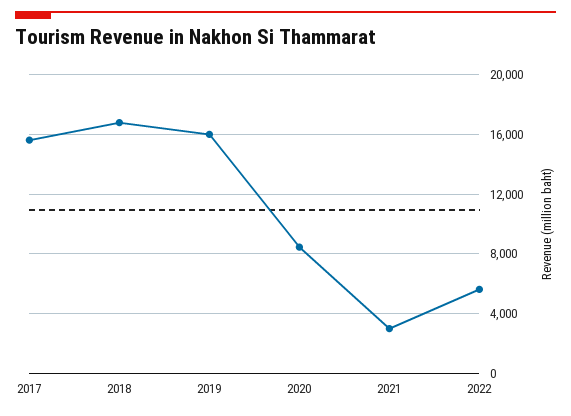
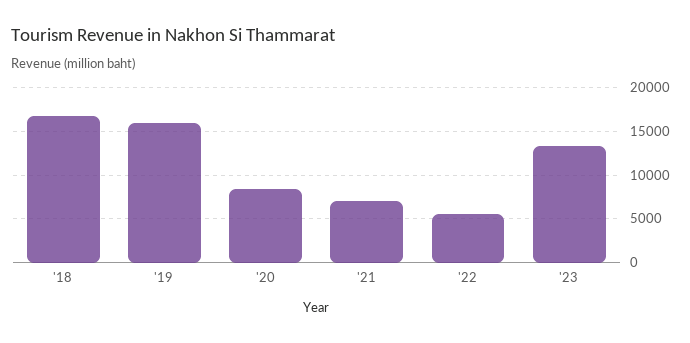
2017: 15500 -> none
2021: 3000 -> 7000
'23: none -> 13000

